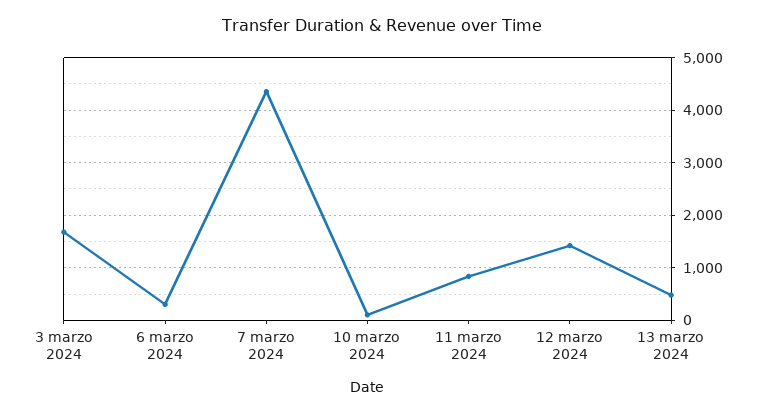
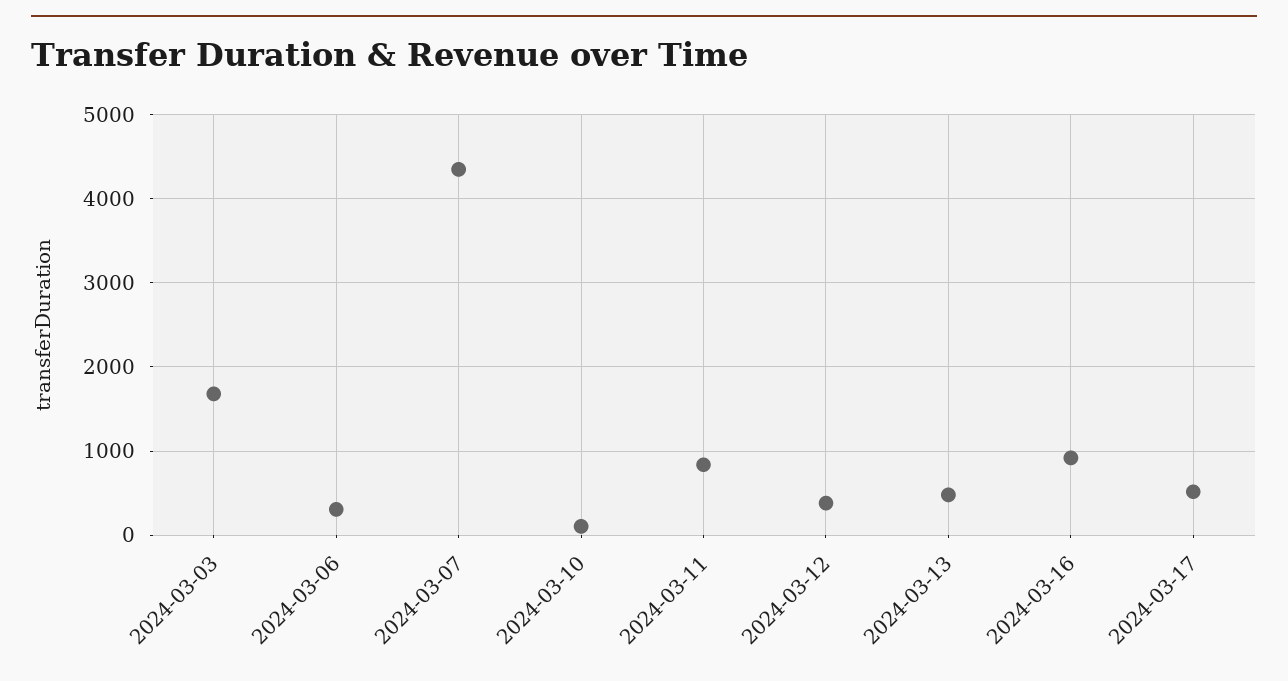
12 marzo 2024: 1400 -> 400
2024-03-16: none -> 900
2024-03-17: none -> 500

